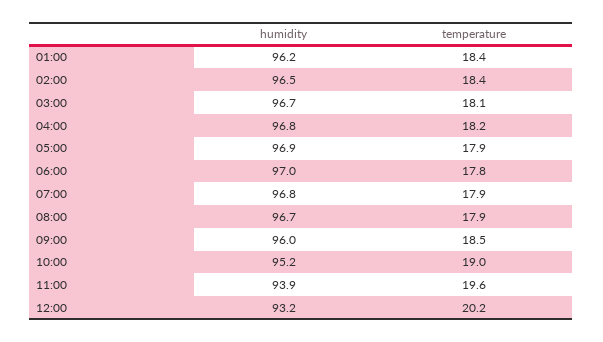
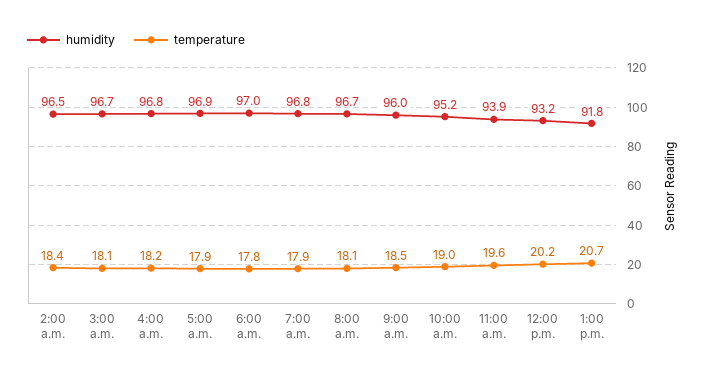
humidity, 01:00: 96.2 -> none
temperature, 01:00: 18.4 -> none
temperature, 08:00: 17.9 -> 18.1
humidity, 1:00 p.m.: none -> 91.8
temperature, 1:00 p.m.: none -> 20.7

